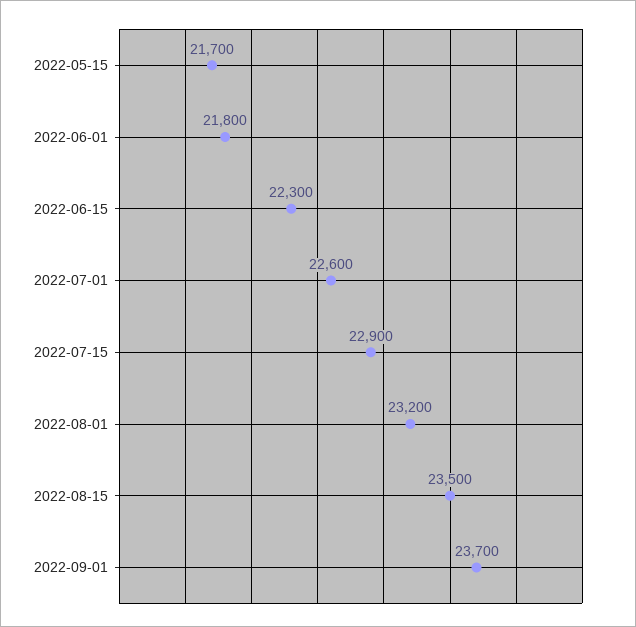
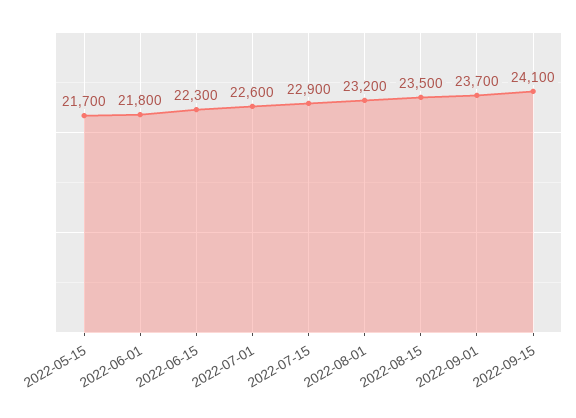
2022-09-15: none -> 24100

